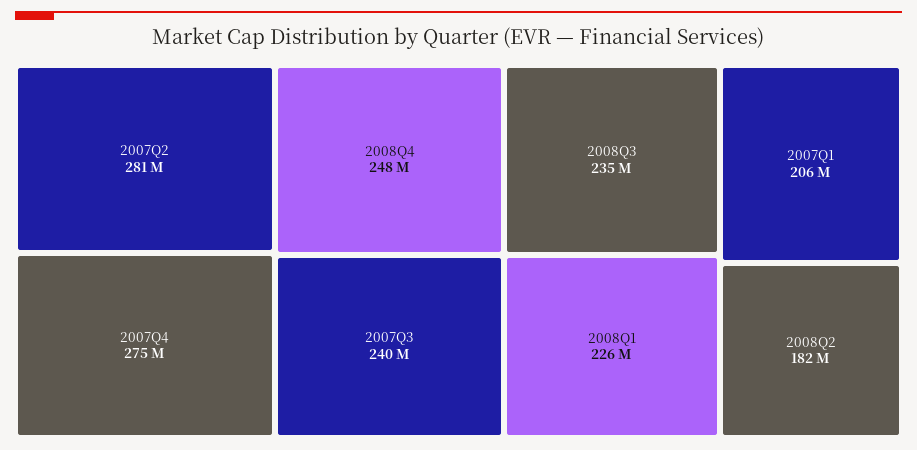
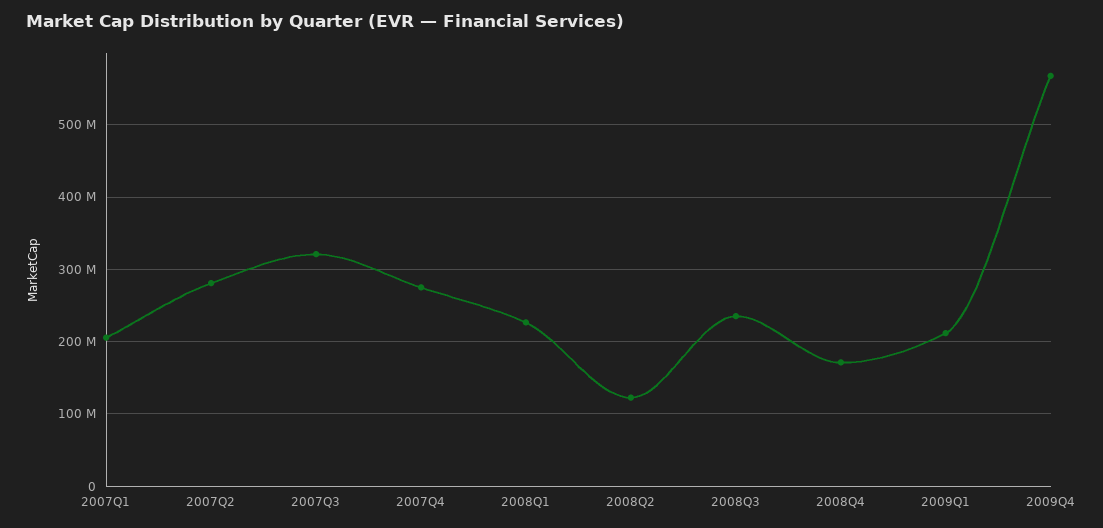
2008Q4: 248000000 -> 170000000
2007Q3: 240000000 -> 320000000
2008Q2: 182000000 -> 120000000
2009Q1: none -> 210000000
2009Q4: none -> 570000000

